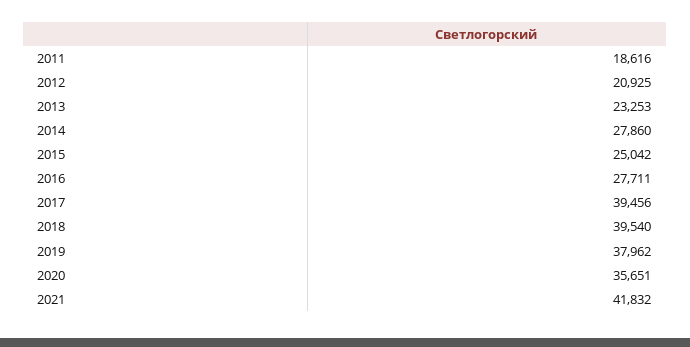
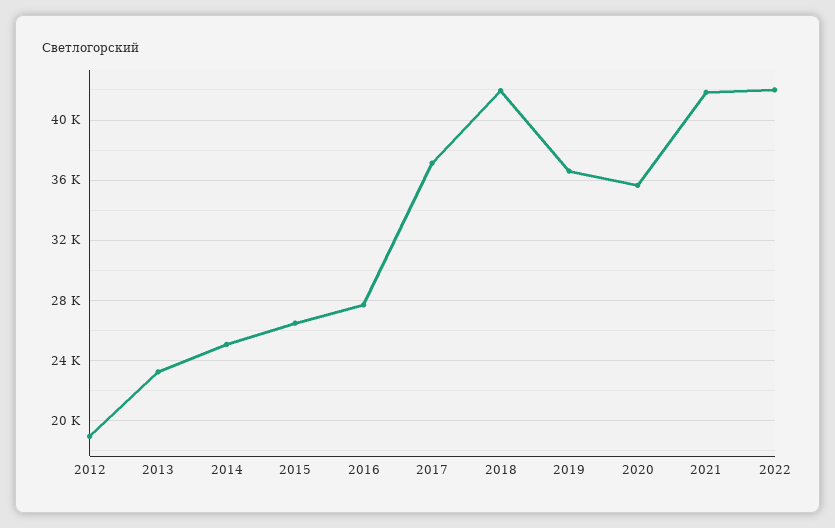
2011: 18616 -> none
2012: 20925 -> 19000
2014: 27860 -> 25000
2015: 25042 -> 26500
2017: 39456 -> 37000
2018: 39540 -> 42000
2019: 37962 -> 36500
2022: none -> 42000

